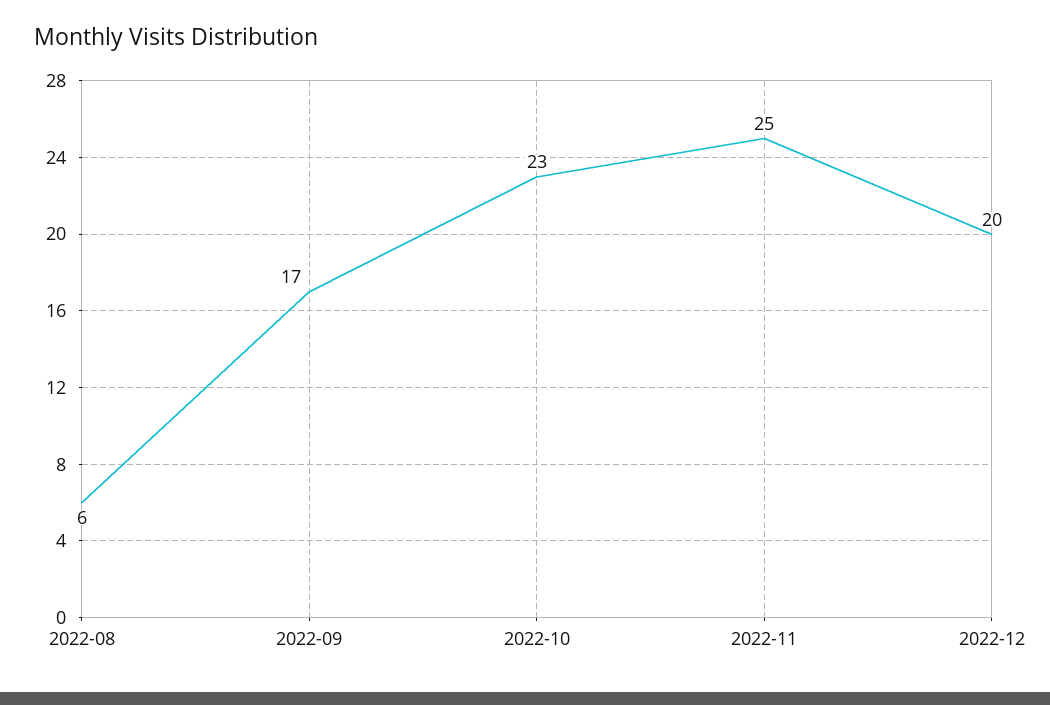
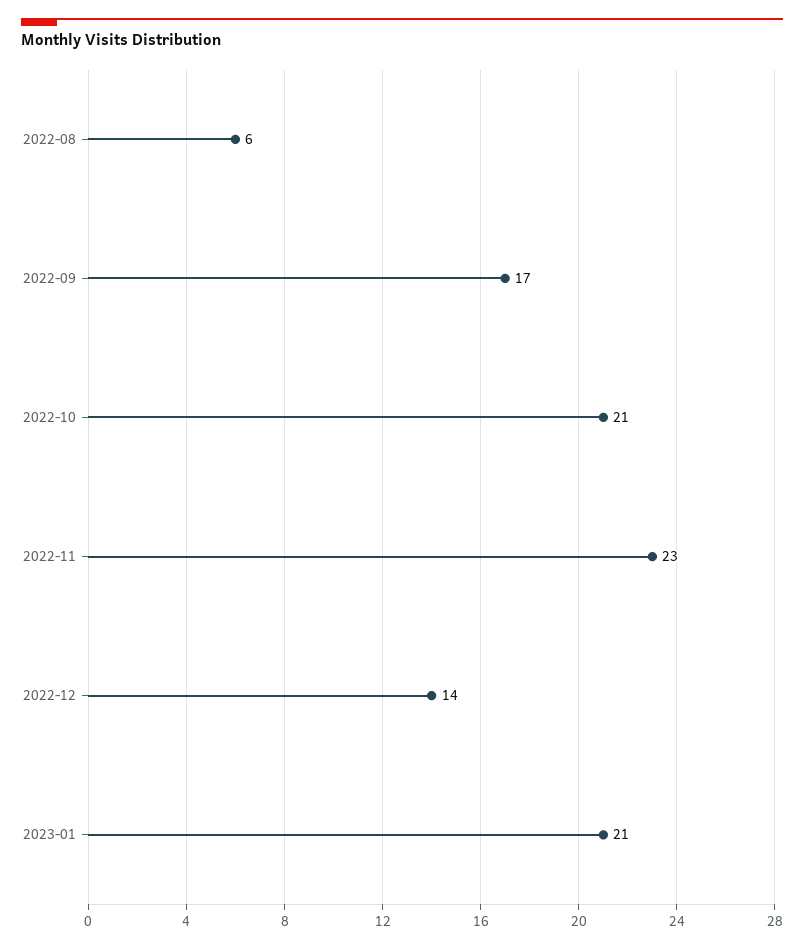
2022-10: 23 -> 21
2022-11: 25 -> 23
2022-12: 20 -> 14
2023-01: none -> 21

